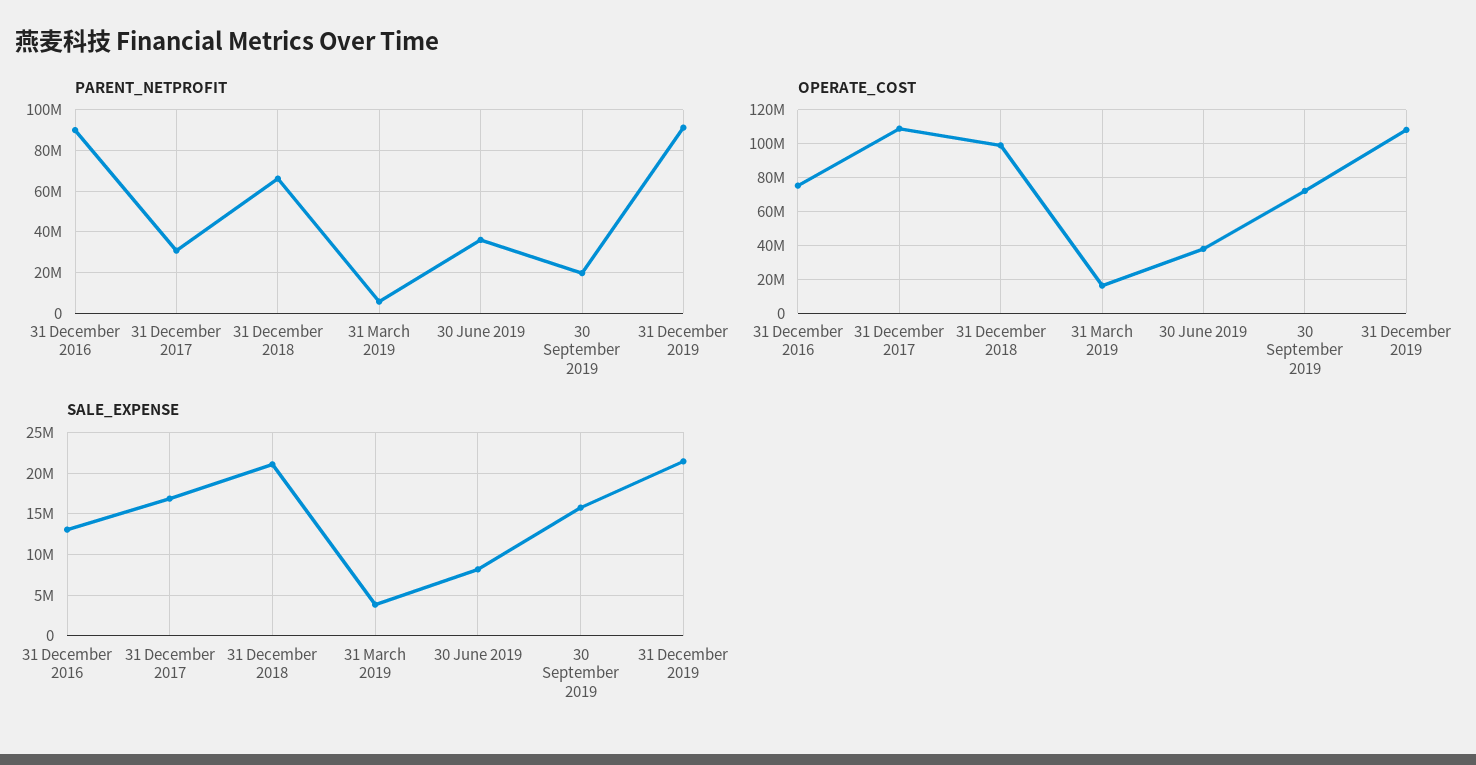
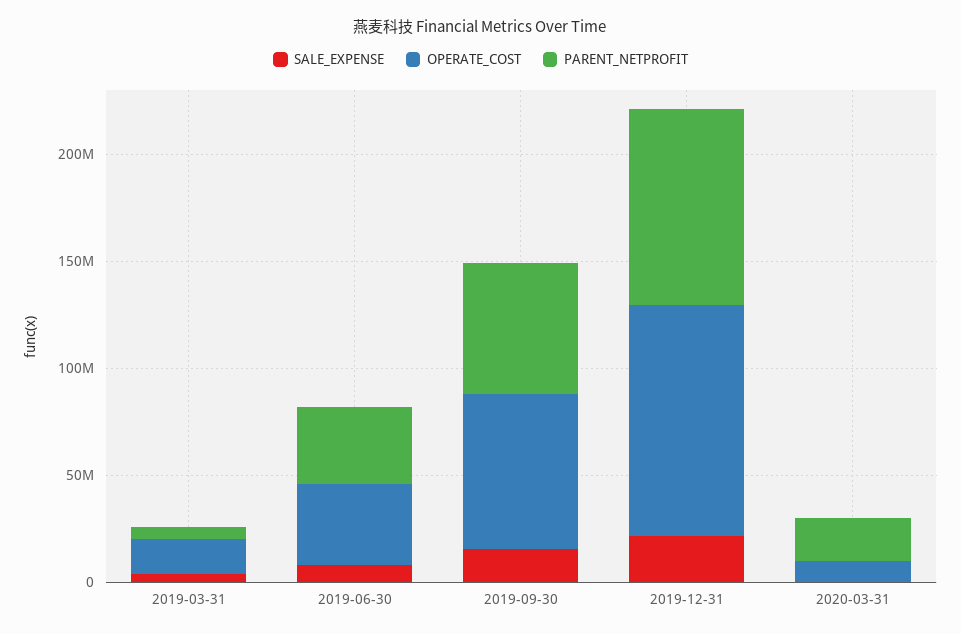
PARENT_NETPROFIT, 31 December 2016: 90000000 -> none
PARENT_NETPROFIT, 31 December 2017: 30000000 -> none
PARENT_NETPROFIT, 31 December 2018: 65000000 -> none
PARENT_NETPROFIT, 30 September 2019: 20000000 -> 60000000
OPERATE_COST, 31 December 2016: 75000000 -> none
OPERATE_COST, 31 December 2017: 110000000 -> none
OPERATE_COST, 31 December 2018: 100000000 -> none
SALE_EXPENSE, 31 December 2016: 13000000 -> none
SALE_EXPENSE, 31 December 2017: 17000000 -> none
SALE_EXPENSE, 31 December 2018: 21000000 -> none
SALE_EXPENSE, 2020-03-31: none -> 0
OPERATE_COST, 2020-03-31: none -> 10000000
PARENT_NETPROFIT, 2020-03-31: none -> 20000000

